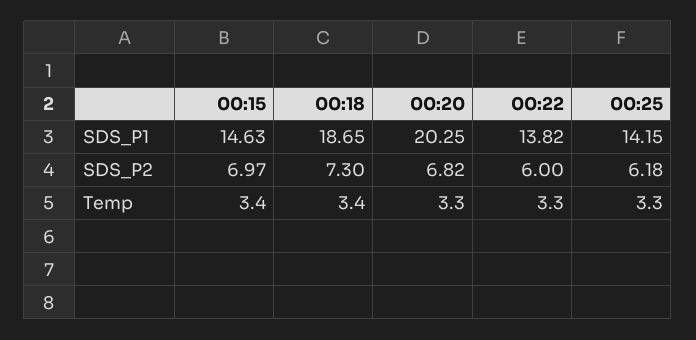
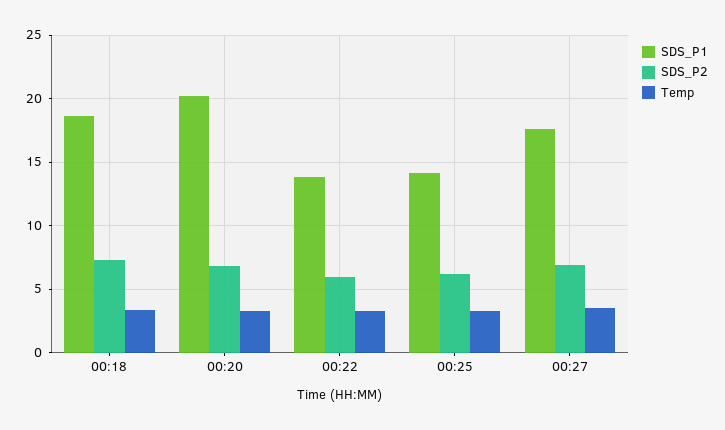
SDS_P1, 00:15: 14.63 -> none
SDS_P2, 00:15: 6.97 -> none
Temp, 00:15: 3.4 -> none
SDS_P1, 00:27: none -> 17.5
SDS_P2, 00:27: none -> 7
Temp, 00:27: none -> 3.5

